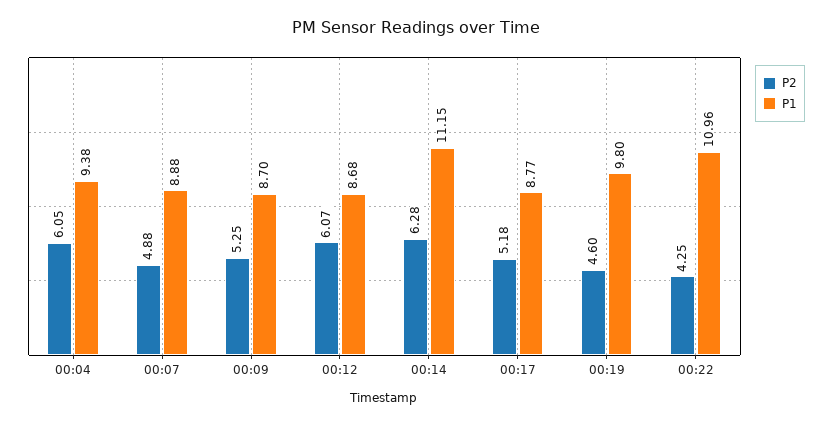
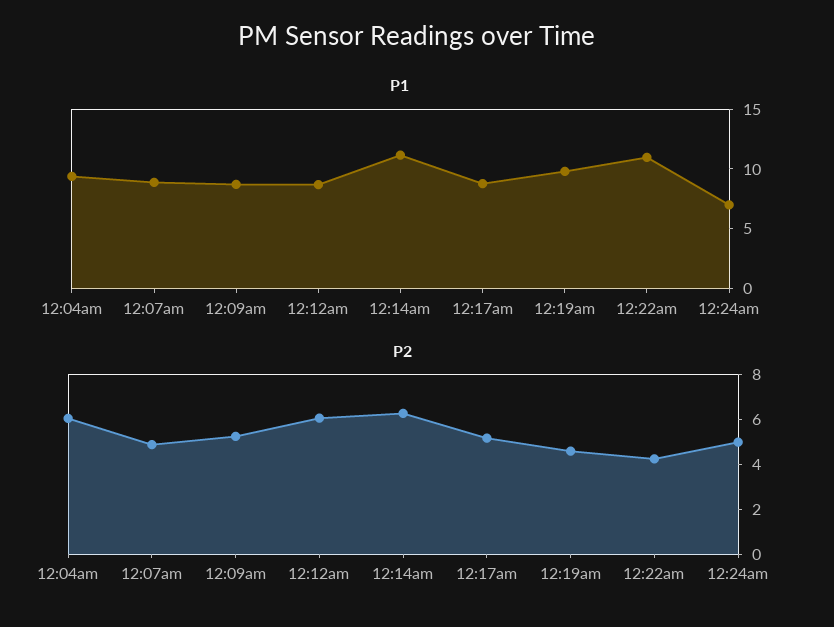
P1, 12:24am: none -> 7
P2, 12:24am: none -> 5

